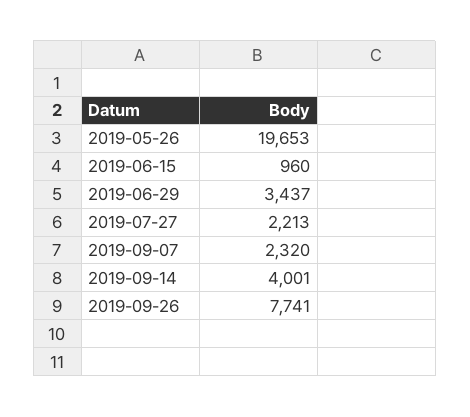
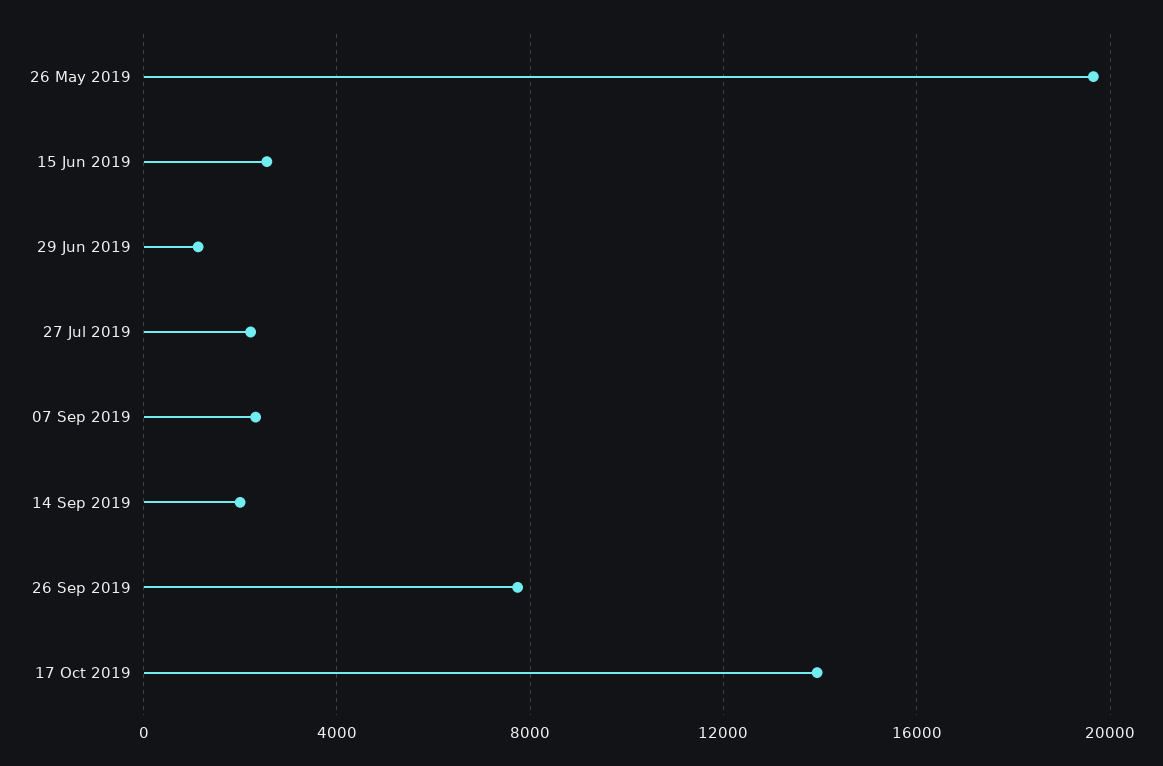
2019-06-15: 960 -> 2500
2019-06-29: 3437 -> 1000
2019-09-14: 4001 -> 2000
17 Oct 2019: none -> 14000

